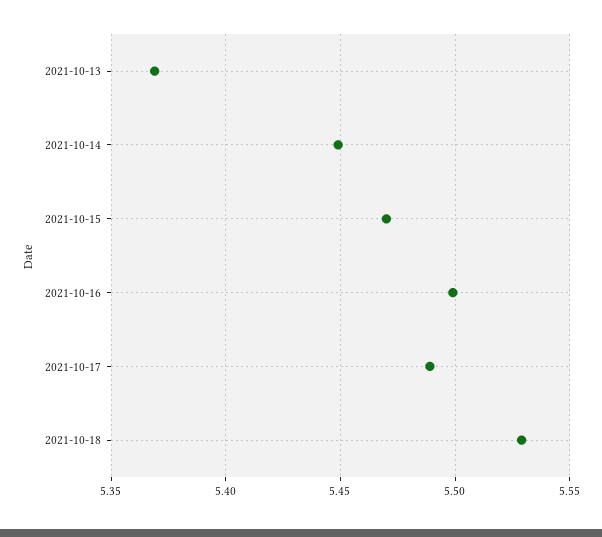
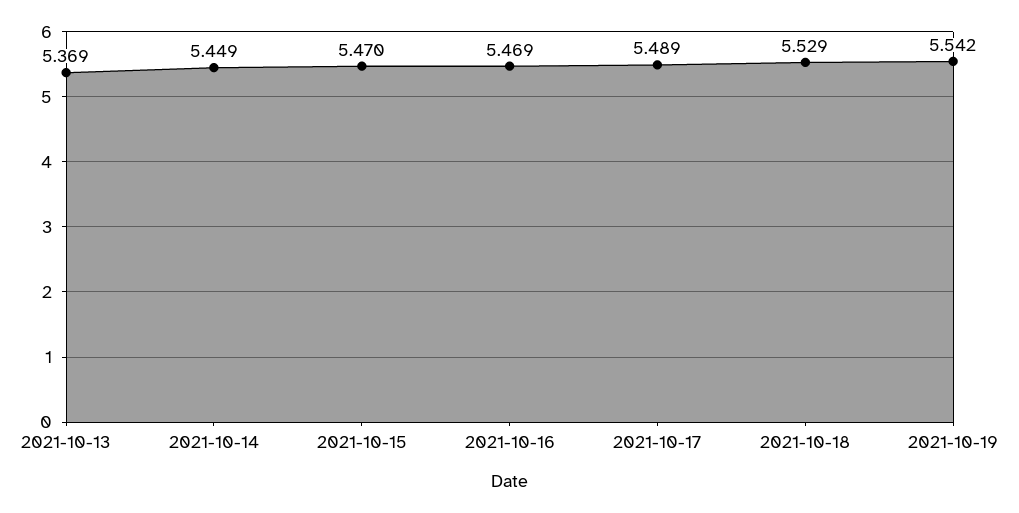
2021-10-16: 5.5 -> 5.469
2021-10-19: none -> 5.542

